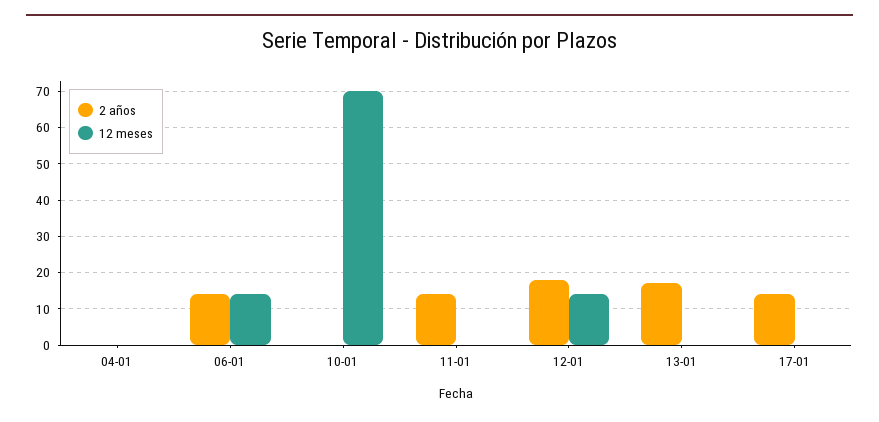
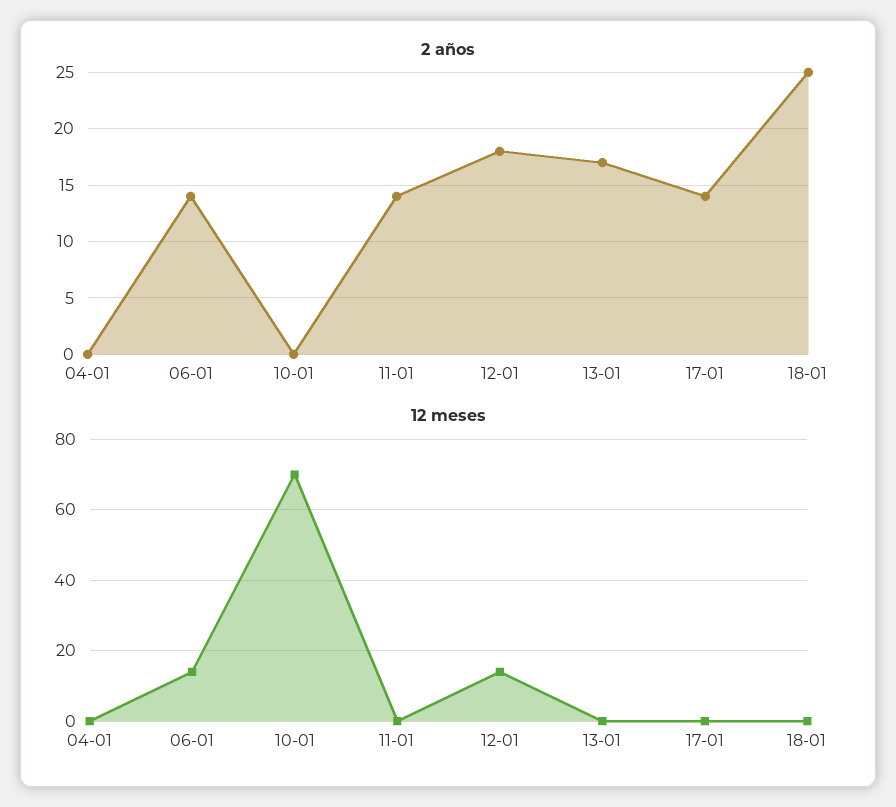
2 años, 18-01: none -> 25
12 meses, 18-01: none -> 0

